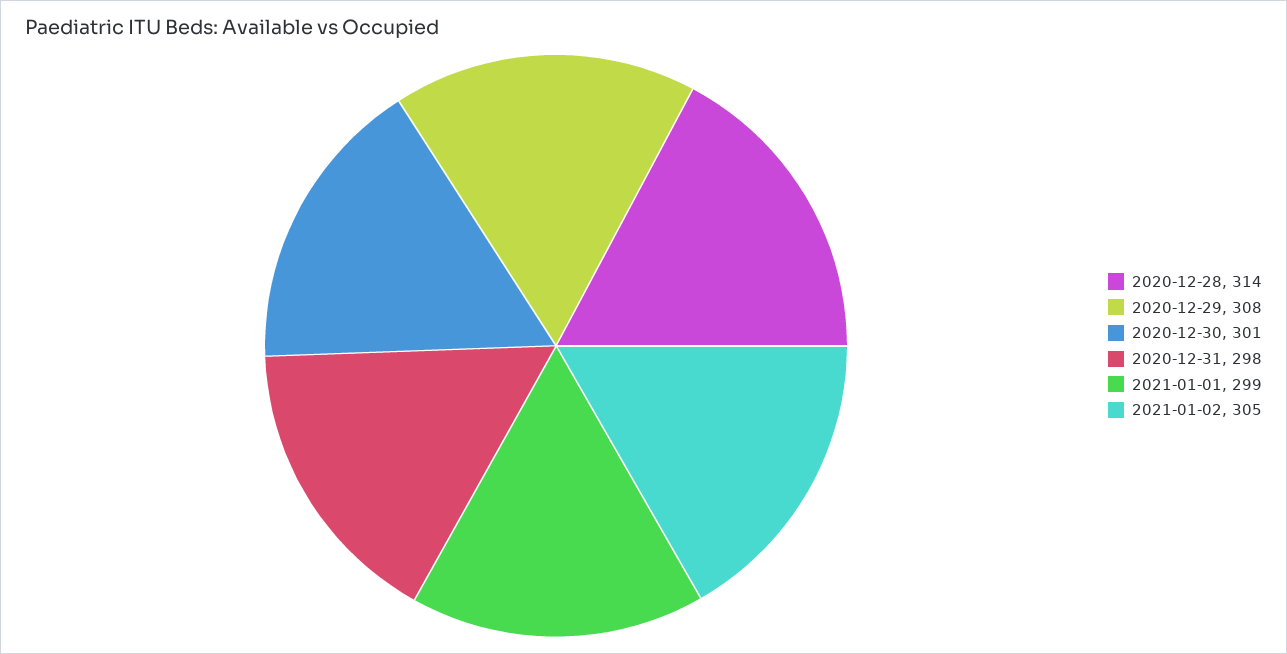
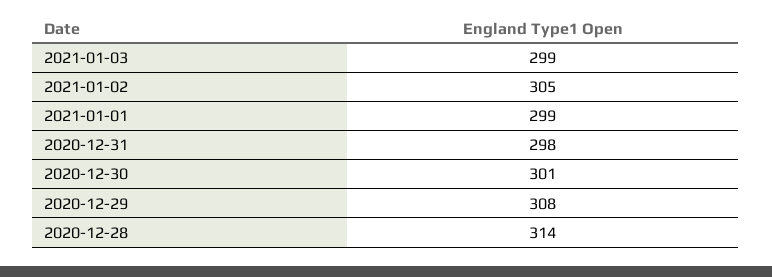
2021-01-03: none -> 299

